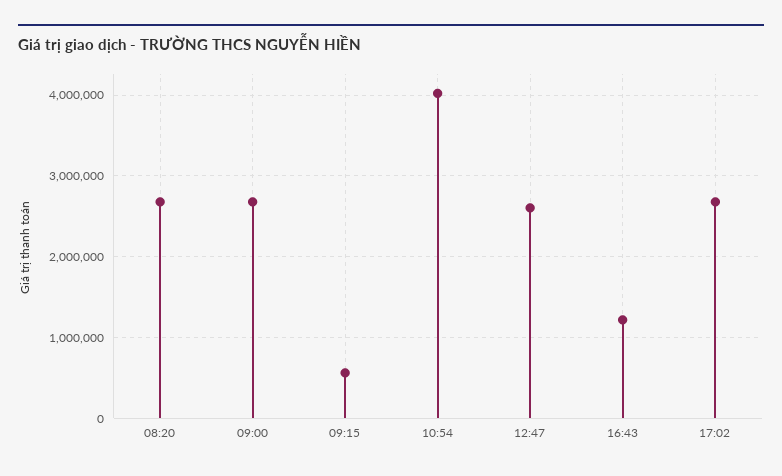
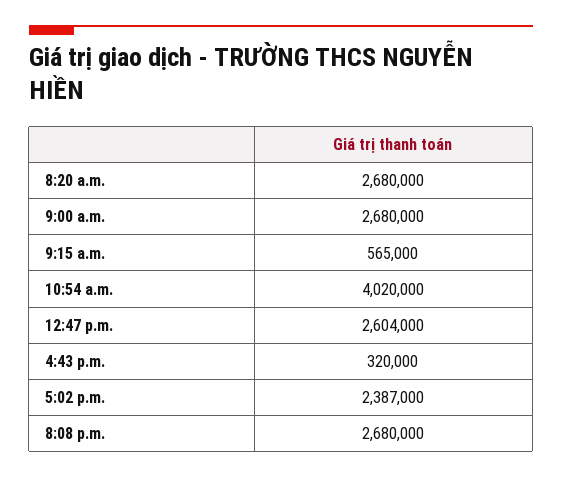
16:43: 1200000 -> 320000
17:02: 2700000 -> 2387000
8:08 p.m.: none -> 2680000

